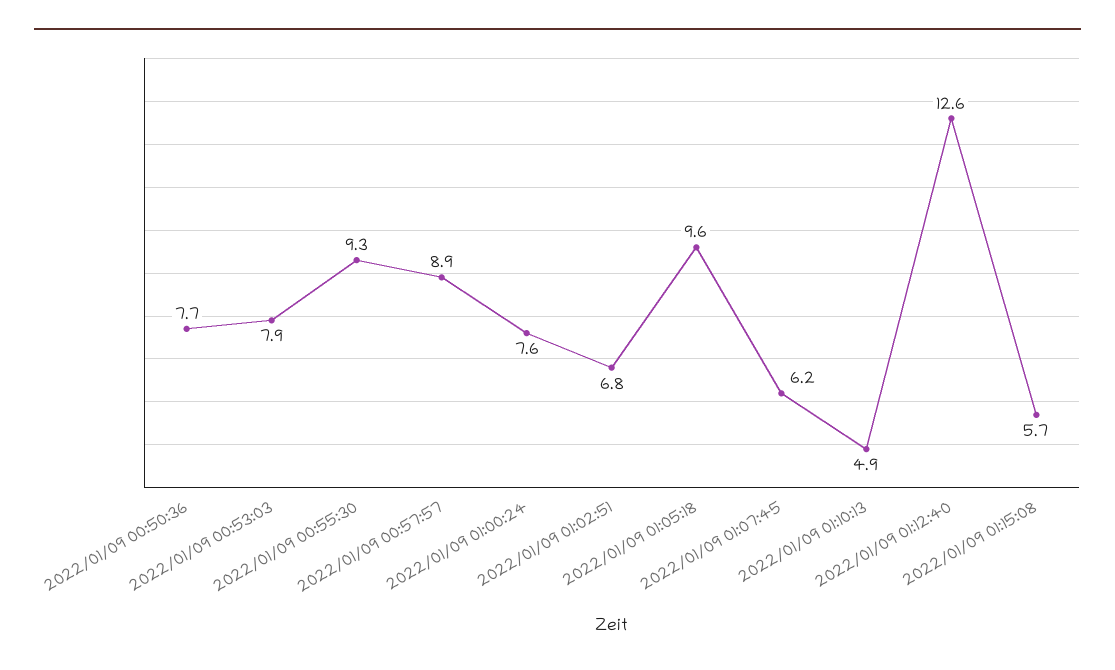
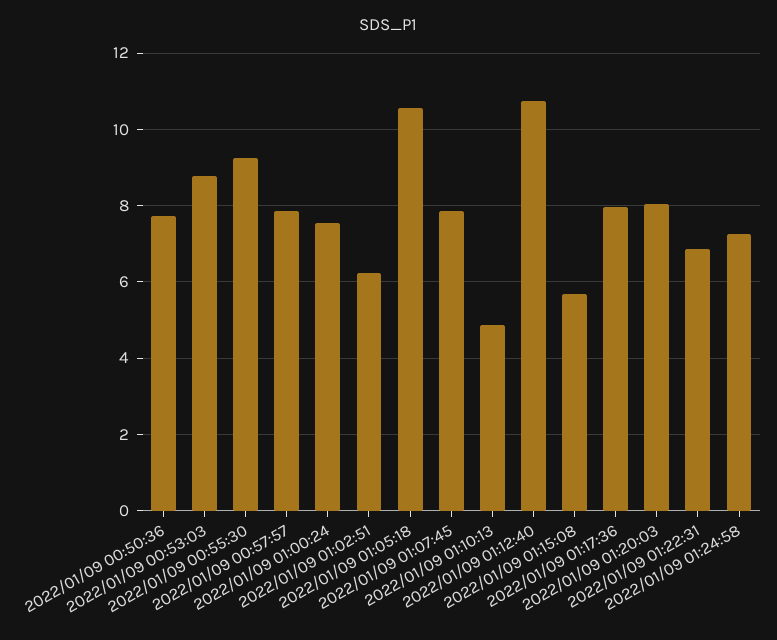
2022/01/09 00:53:03: 7.9 -> 8.8
2022/01/09 00:57:57: 8.9 -> 7.8
2022/01/09 01:02:51: 6.8 -> 6.2
2022/01/09 01:05:18: 9.6 -> 10.6
2022/01/09 01:07:45: 6.2 -> 7.8
2022/01/09 01:12:40: 12.6 -> 10.8
2022/01/09 01:17:36: none -> 8
2022/01/09 01:20:03: none -> 8
2022/01/09 01:22:31: none -> 6.8
2022/01/09 01:24:58: none -> 7.2

